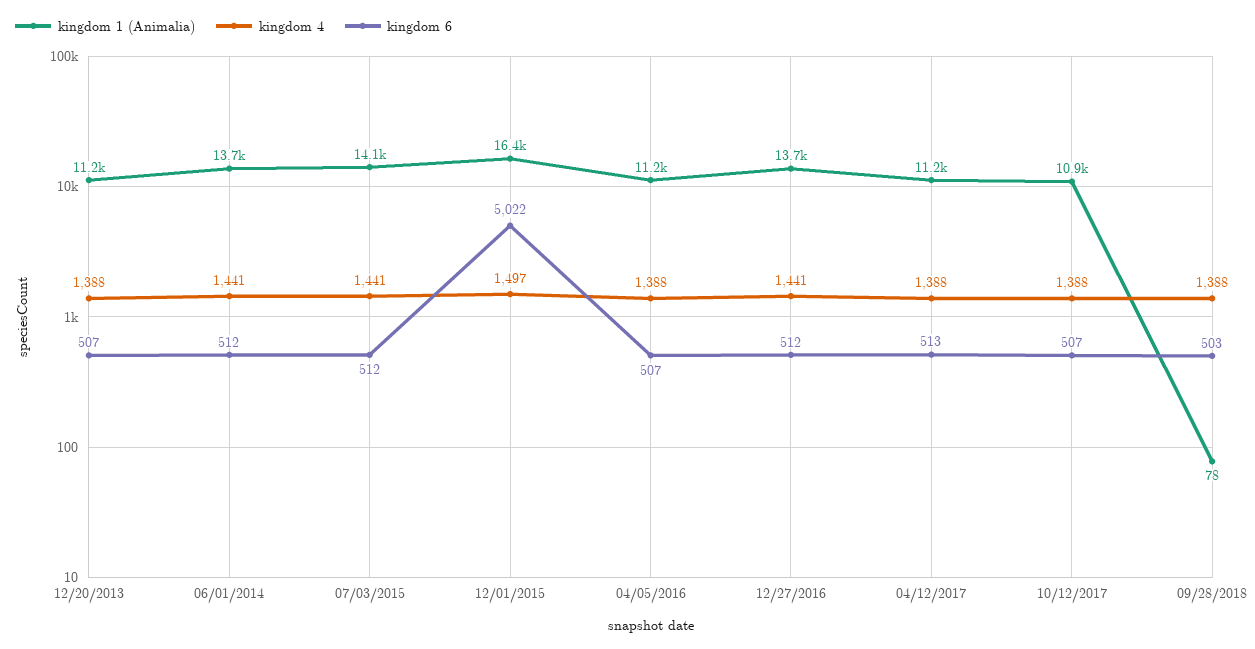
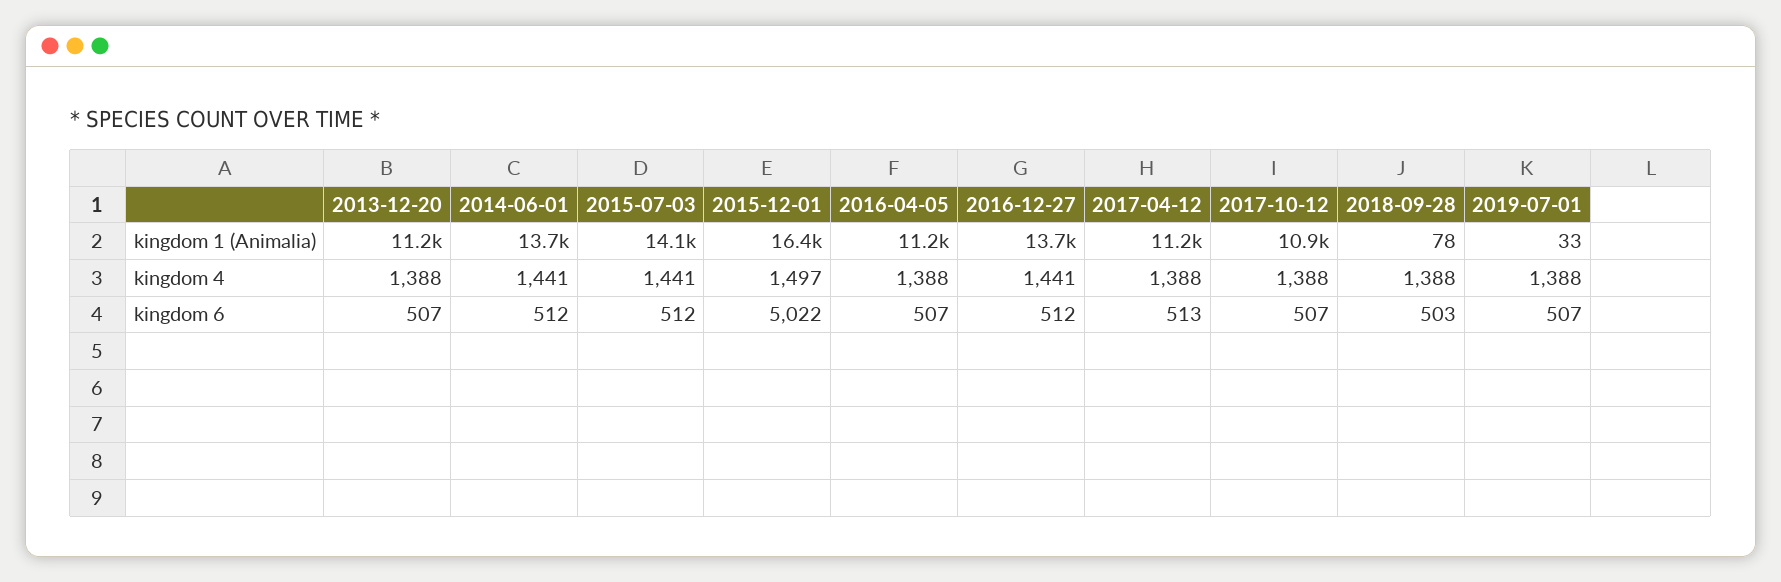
kingdom 1 (Animalia), 2019-07-01: none -> 33
kingdom 4, 2019-07-01: none -> 1388
kingdom 6, 2019-07-01: none -> 507

